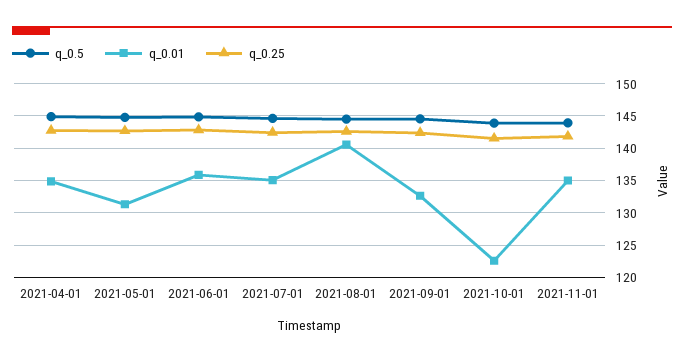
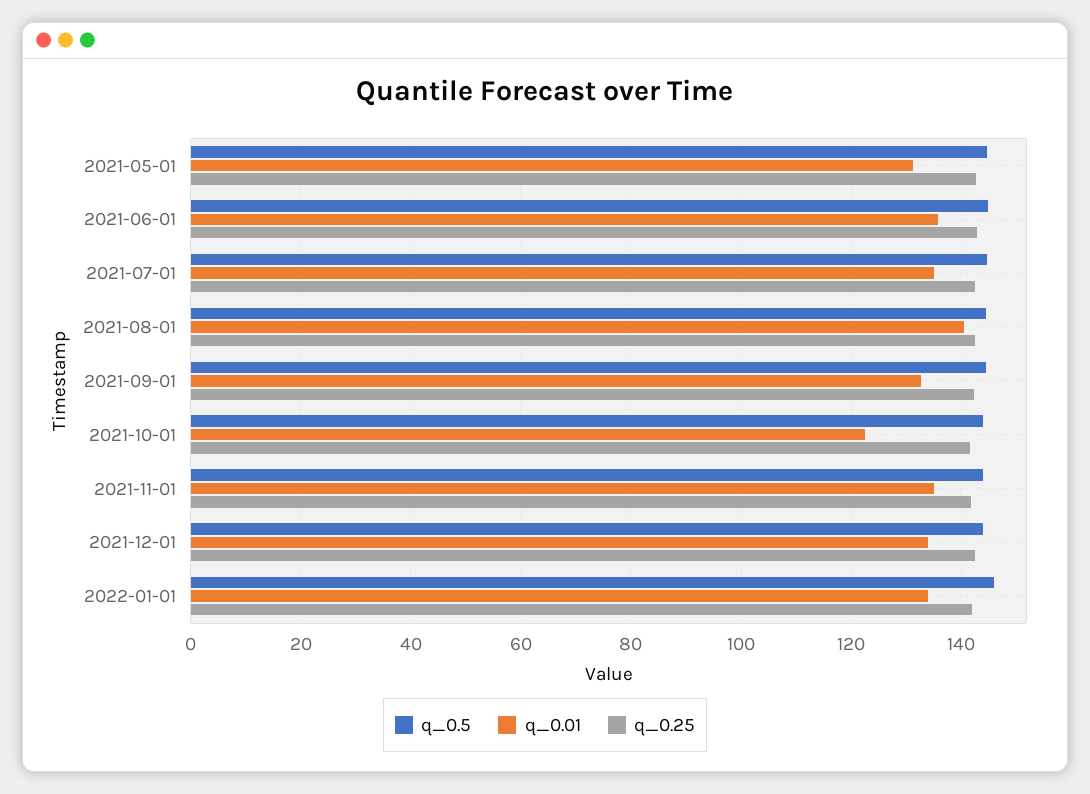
q_0.5, 2021-04-01: 145 -> none
q_0.01, 2021-04-01: 135 -> none
q_0.25, 2021-04-01: 143 -> none
q_0.5, 2021-12-01: none -> 144
q_0.01, 2021-12-01: none -> 134
q_0.25, 2021-12-01: none -> 142
q_0.5, 2022-01-01: none -> 146
q_0.01, 2022-01-01: none -> 134
q_0.25, 2022-01-01: none -> 142

